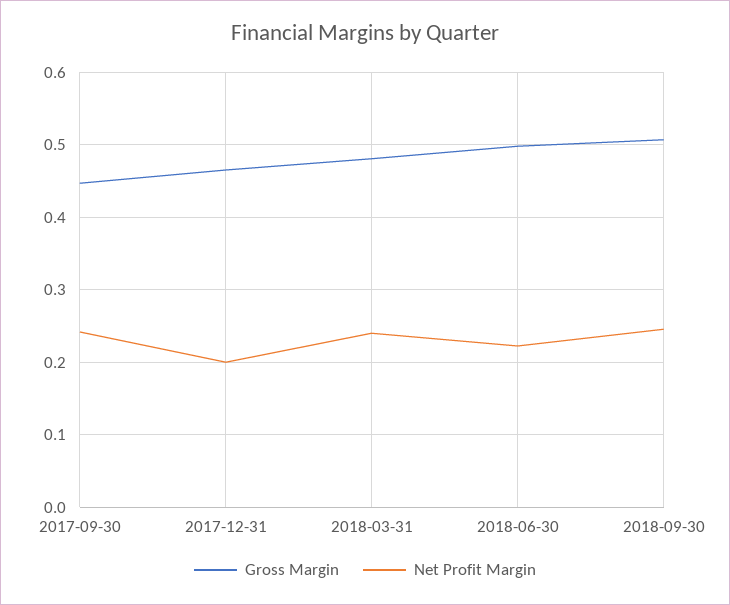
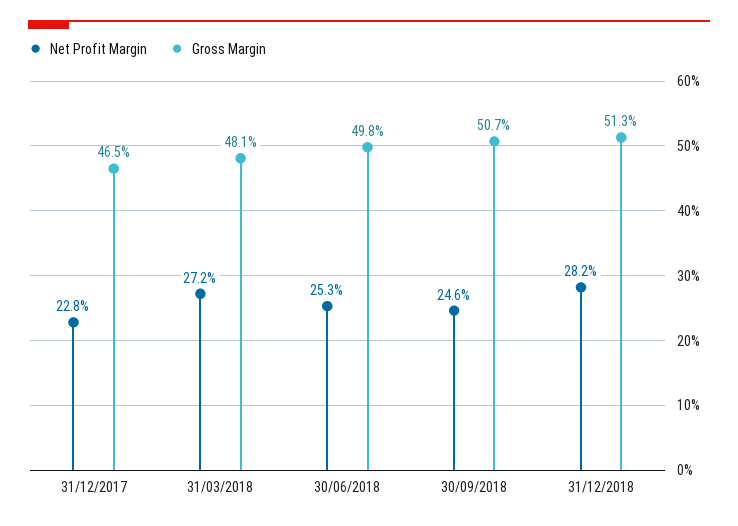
Gross Margin, 2017-09-30: 0.45 -> none
Net Profit Margin, 2017-09-30: 0.24 -> none
Net Profit Margin, 2017-12-31: 0.2 -> 0.228
Net Profit Margin, 2018-03-31: 0.24 -> 0.272
Net Profit Margin, 2018-06-30: 0.22 -> 0.253
Net Profit Margin, 31/12/2018: none -> 0.282
Gross Margin, 31/12/2018: none -> 0.513

